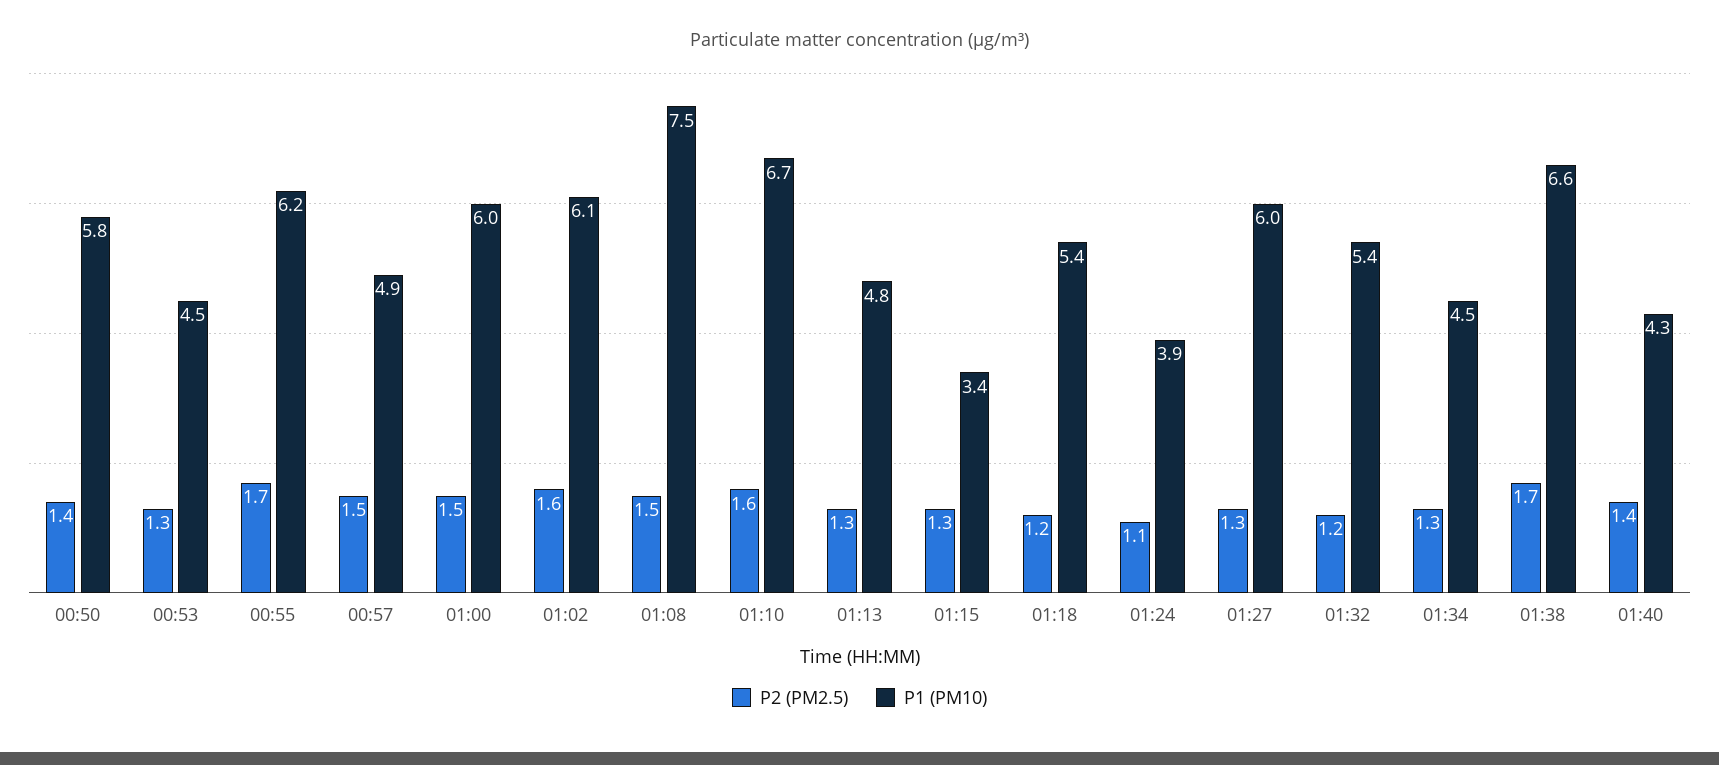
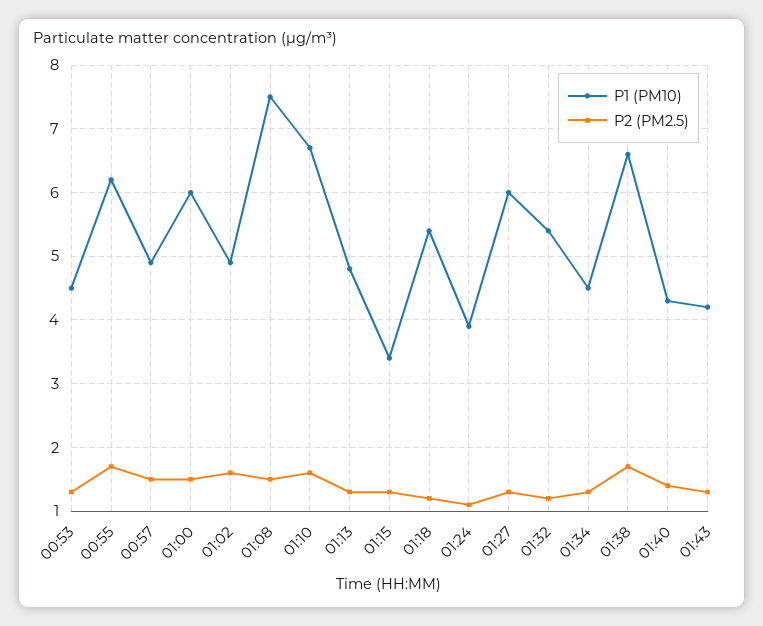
P2 (PM2.5), 00:50: 1.4 -> none
P1 (PM10), 00:50: 5.8 -> none
P1 (PM10), 01:02: 6.1 -> 4.9
P1 (PM10), 01:43: none -> 4.2
P2 (PM2.5), 01:43: none -> 1.3

